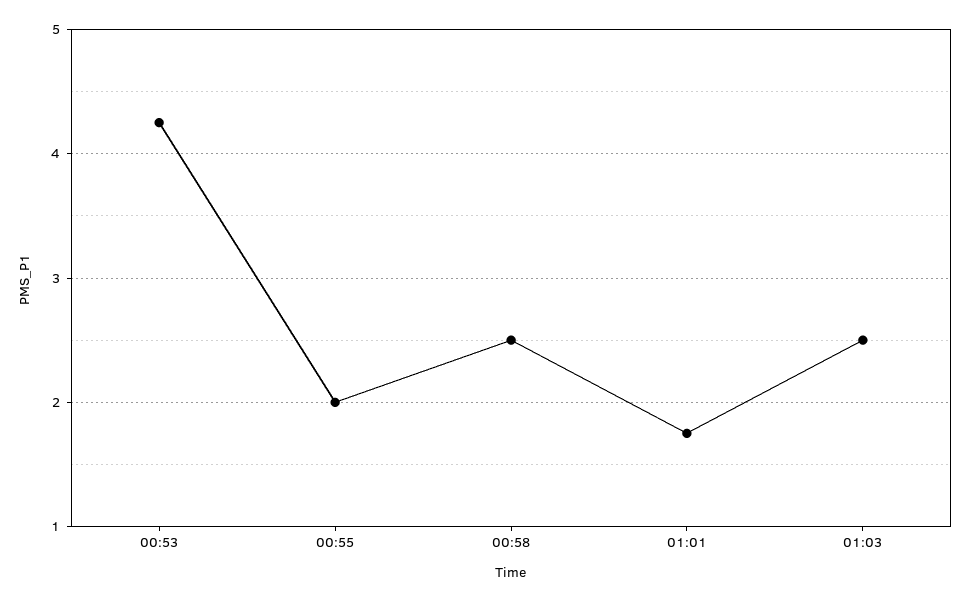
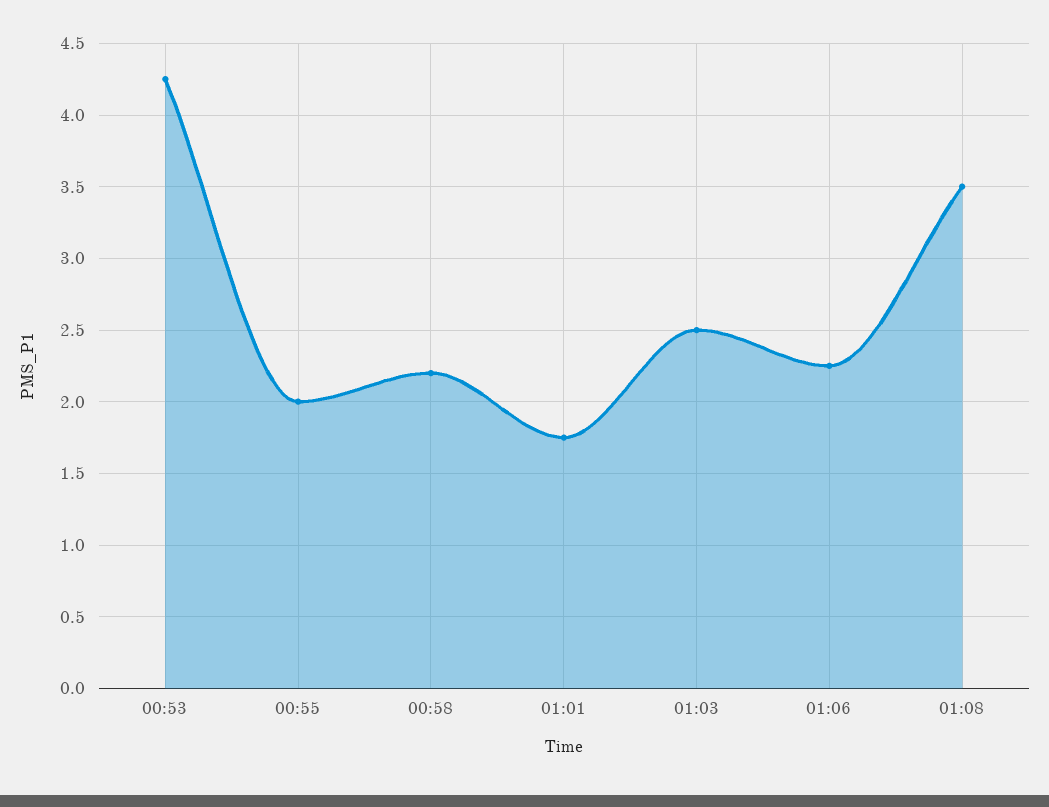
00:58: 2.5 -> 2.2
01:06: none -> 2.25
01:08: none -> 3.5

